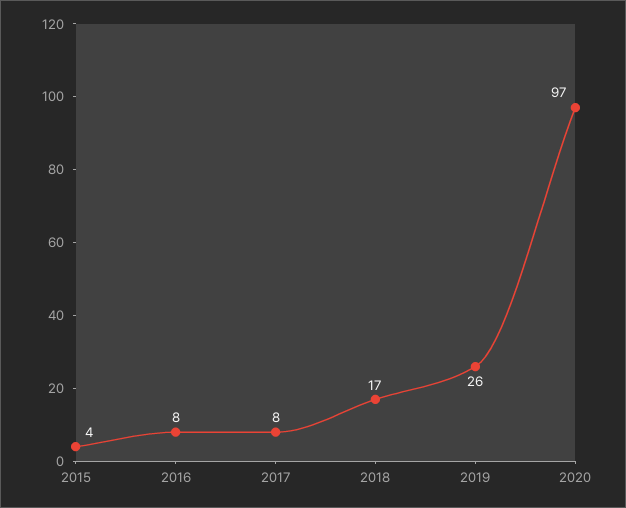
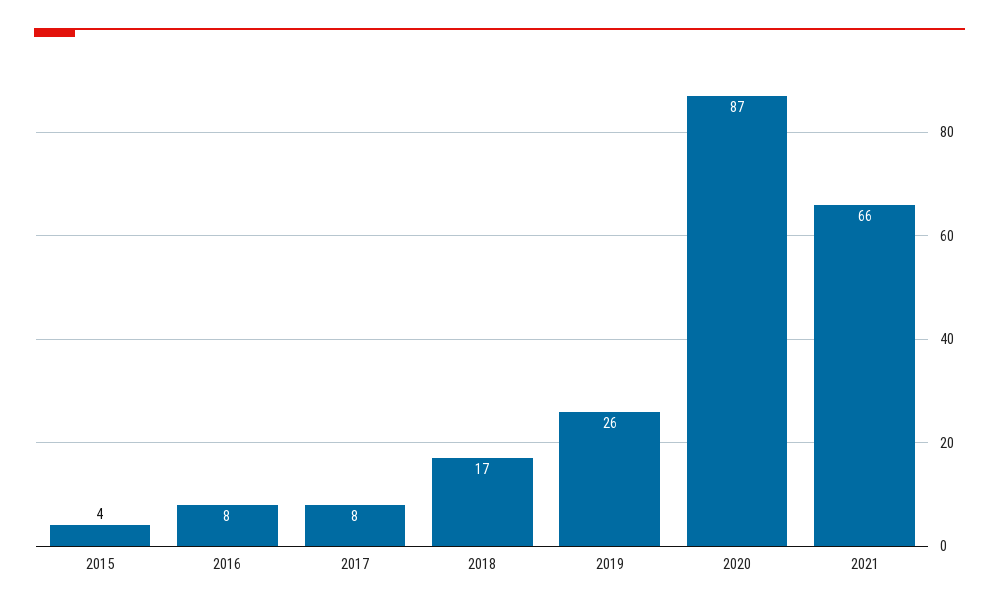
2020: 97 -> 87
2021: none -> 66

